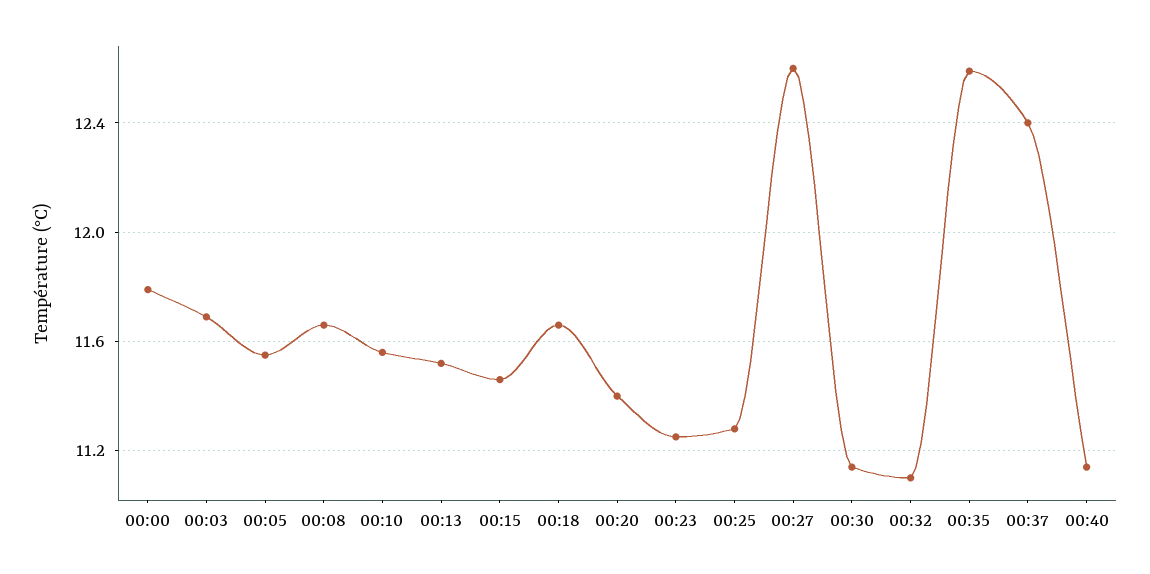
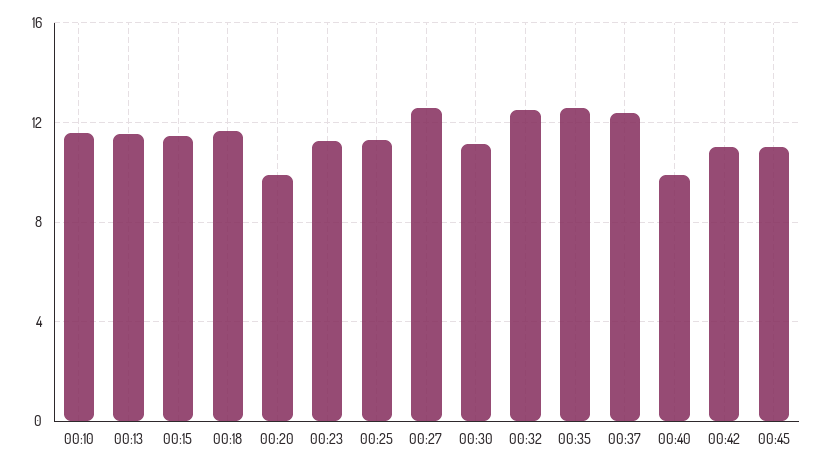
00:00: 11.8 -> none
00:03: 11.7 -> none
00:05: 11.55 -> none
00:08: 11.65 -> none
00:20: 11.4 -> 10
00:32: 11.1 -> 12.5
00:40: 11.15 -> 10
00:42: none -> 11
00:45: none -> 11

